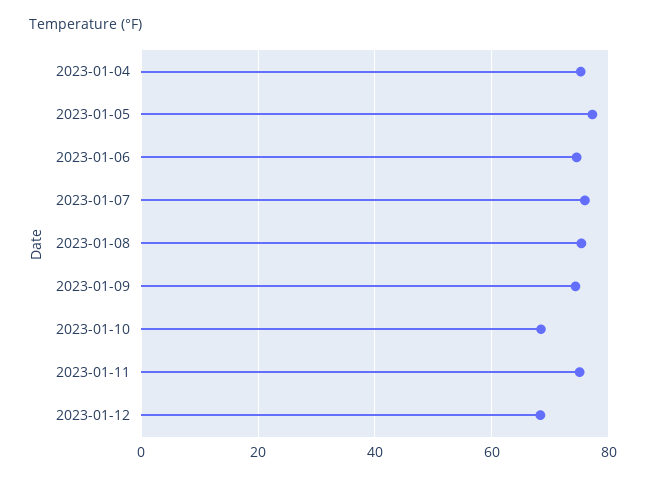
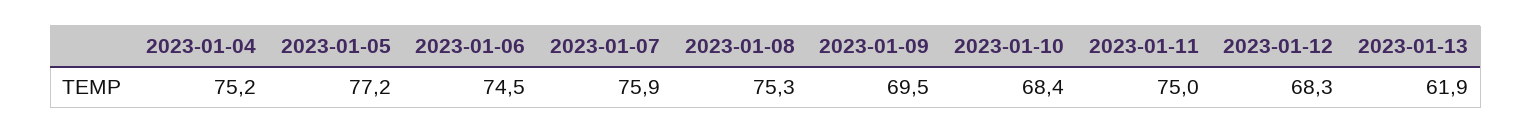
2023-01-09: 74 -> 69.5
2023-01-13: none -> 61.9

